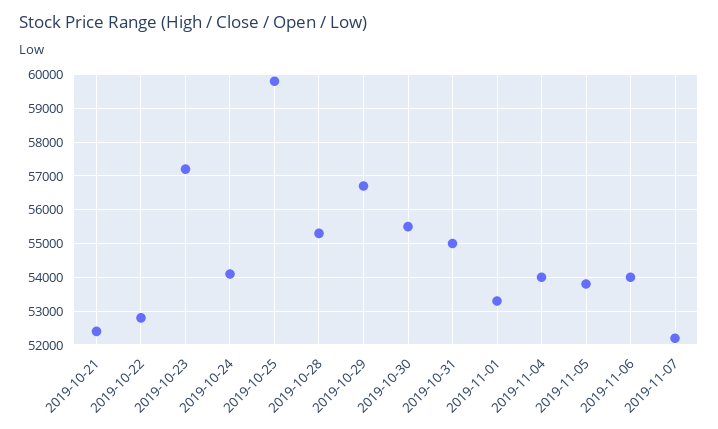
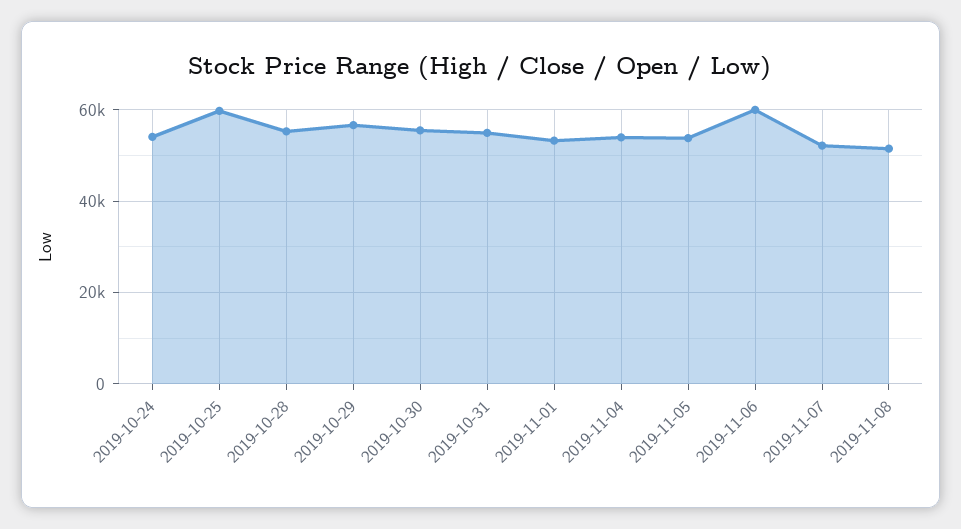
2019-10-21: 52400 -> none
2019-10-22: 52800 -> none
2019-10-23: 57200 -> none
2019-11-06: 54000 -> 60000
2019-11-08: none -> 52000

